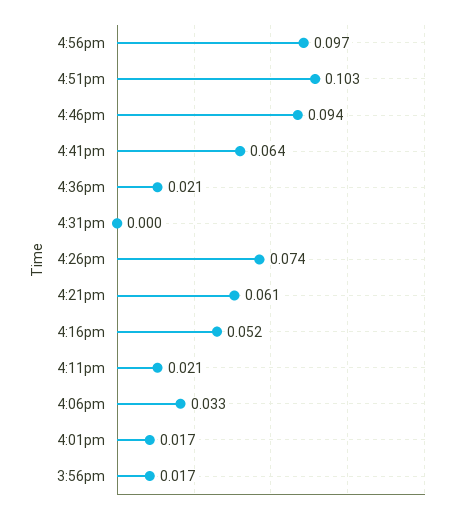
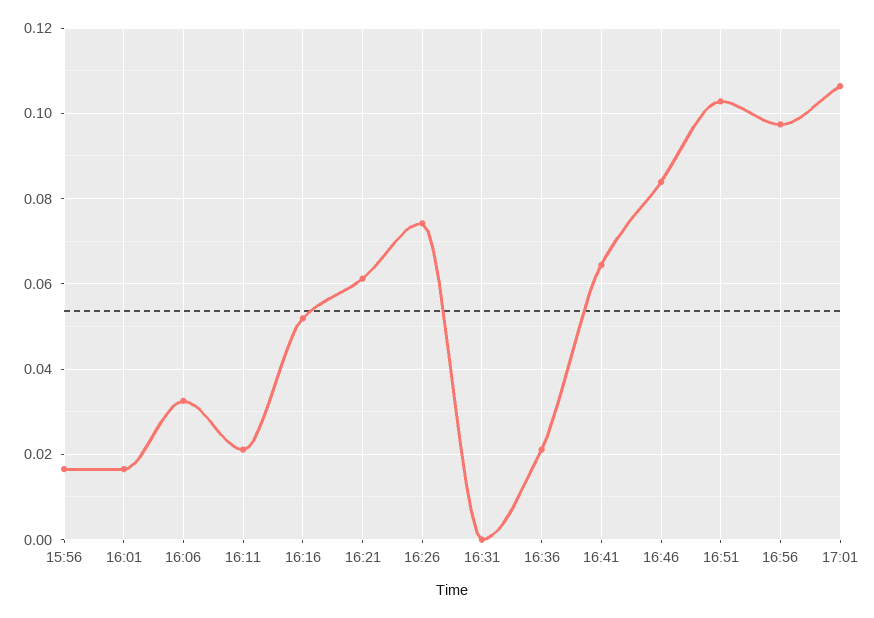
4:46pm: 0.094 -> 0.084
17:01: none -> 0.106

